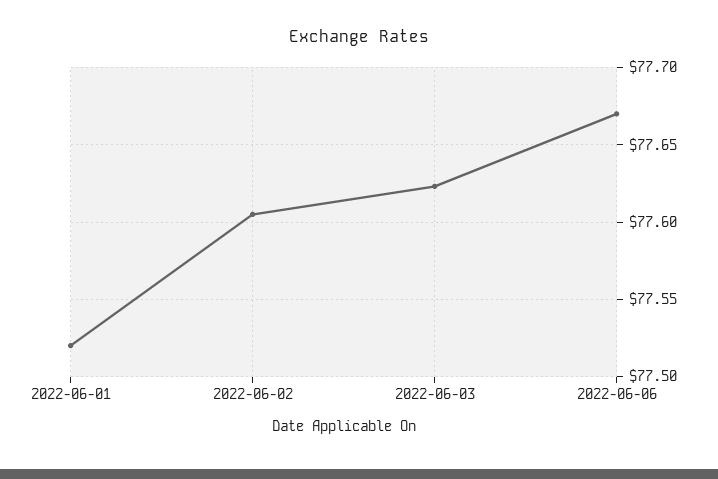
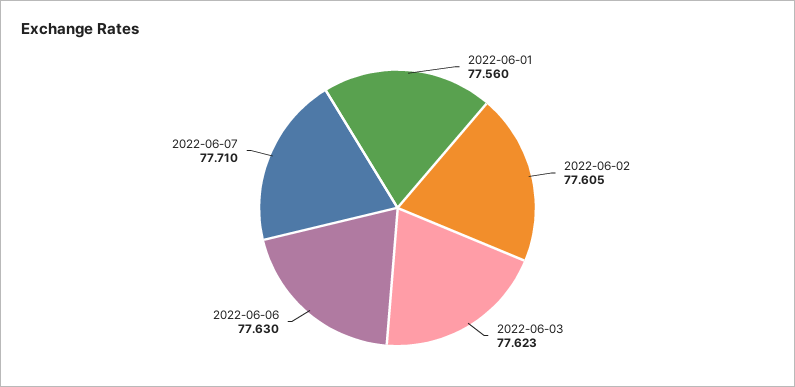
2022-06-01: 77.52 -> 77.56
2022-06-06: 77.67 -> 77.63
2022-06-07: none -> 77.71

